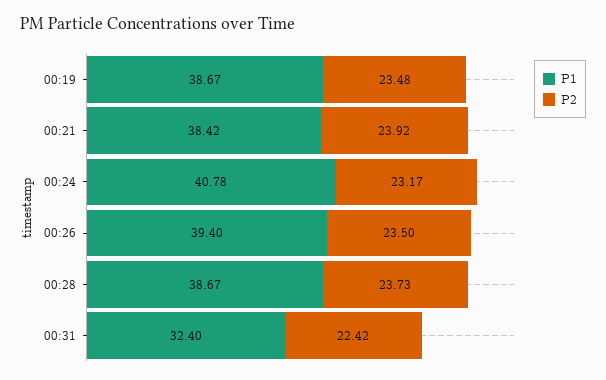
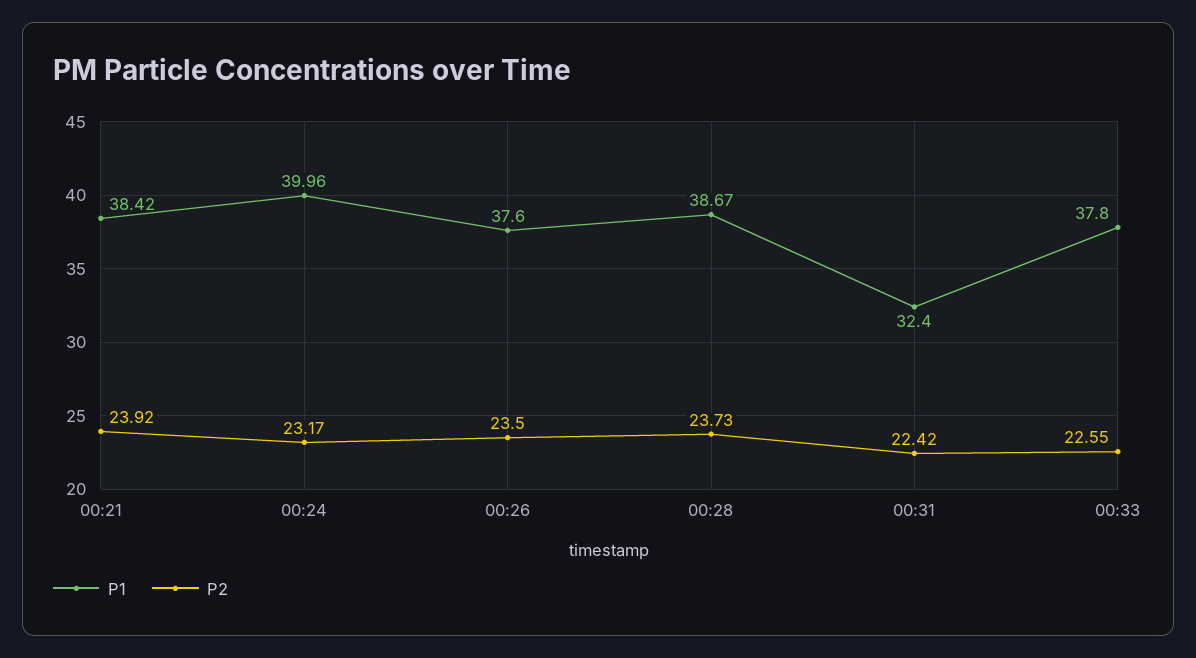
P1, 00:19: 38.67 -> none
P2, 00:19: 23.48 -> none
P1, 00:24: 40.78 -> 39.96
P1, 00:26: 39.4 -> 37.6
P1, 00:33: none -> 37.8
P2, 00:33: none -> 22.55

